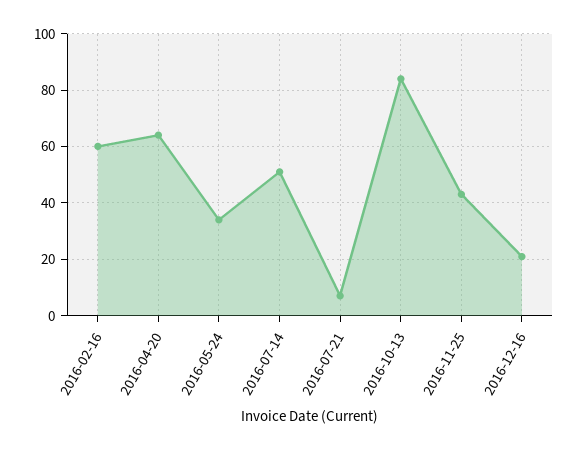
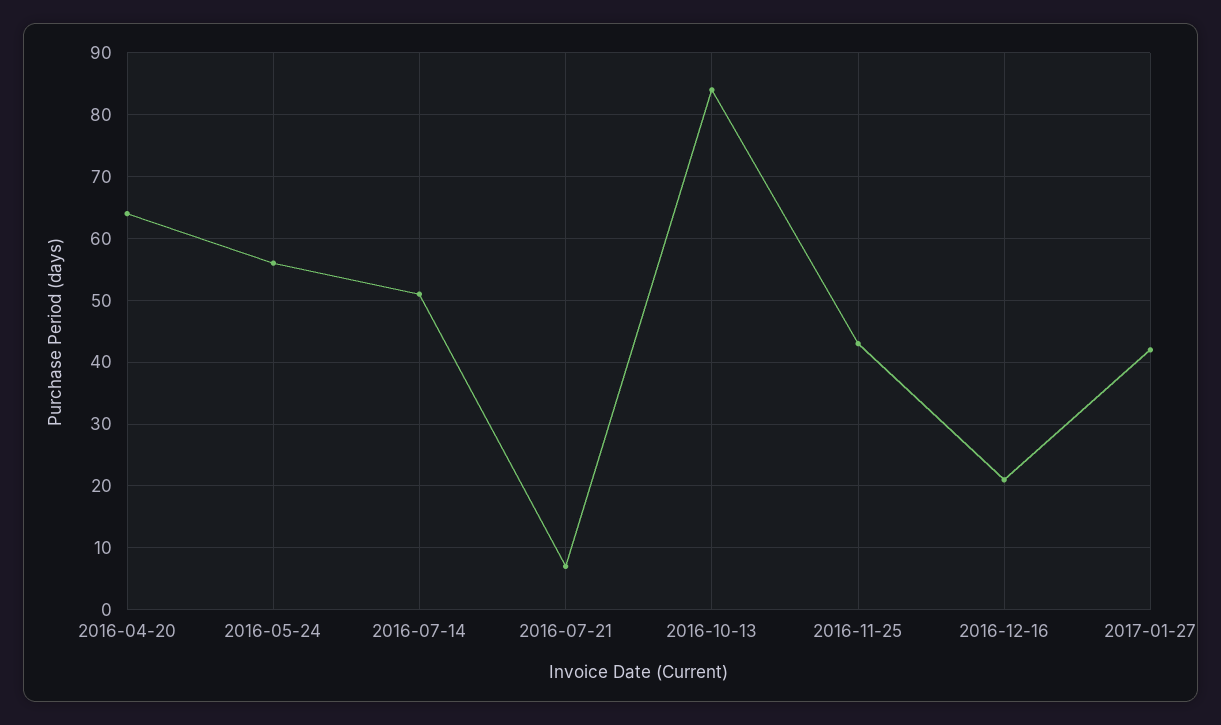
2016-02-16: 60 -> none
2016-05-24: 35 -> 56
2017-01-27: none -> 42

